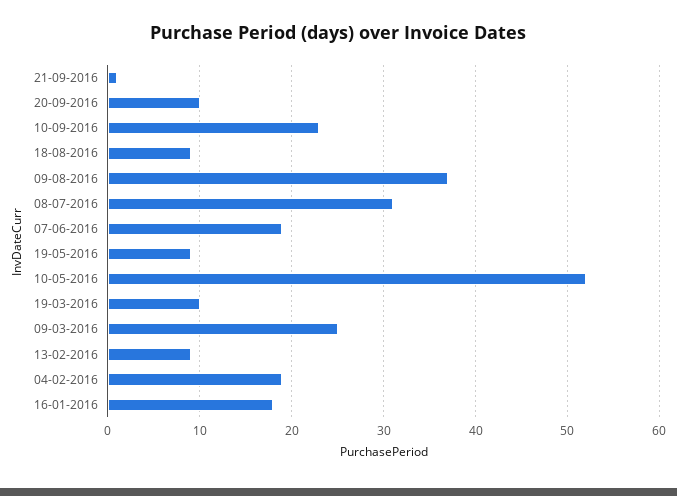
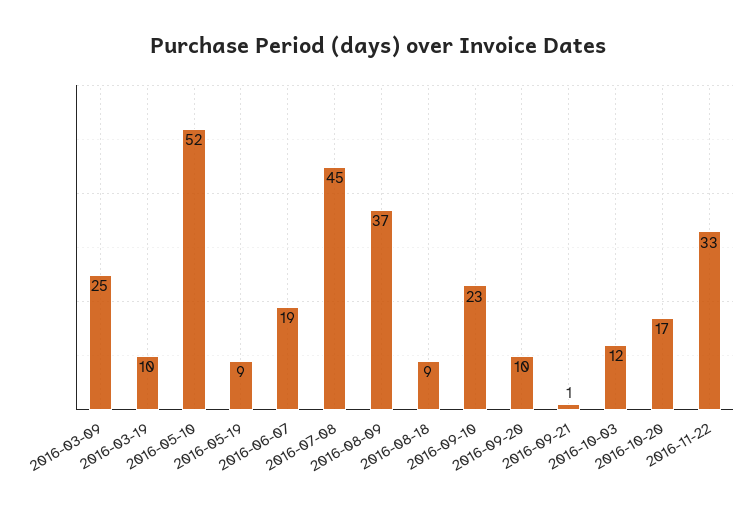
08-07-2016: 31 -> 45
13-02-2016: 9 -> none
04-02-2016: 19 -> none
16-01-2016: 18 -> none
2016-10-03: none -> 12
2016-10-20: none -> 17
2016-11-22: none -> 33

